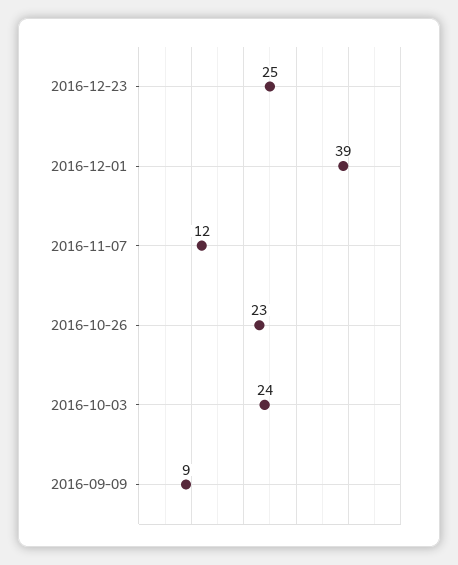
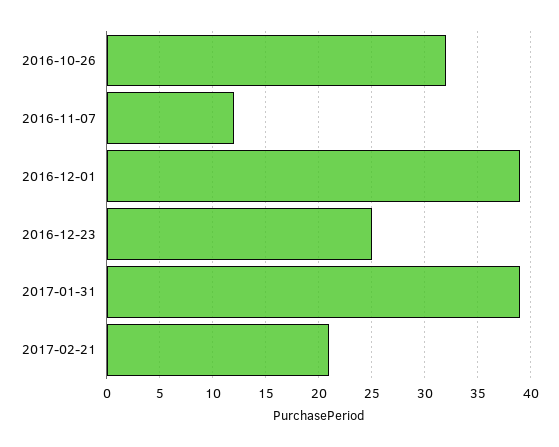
2016-10-26: 23 -> 32
2016-10-03: 24 -> none
2016-09-09: 9 -> none
2017-01-31: none -> 39
2017-02-21: none -> 21

